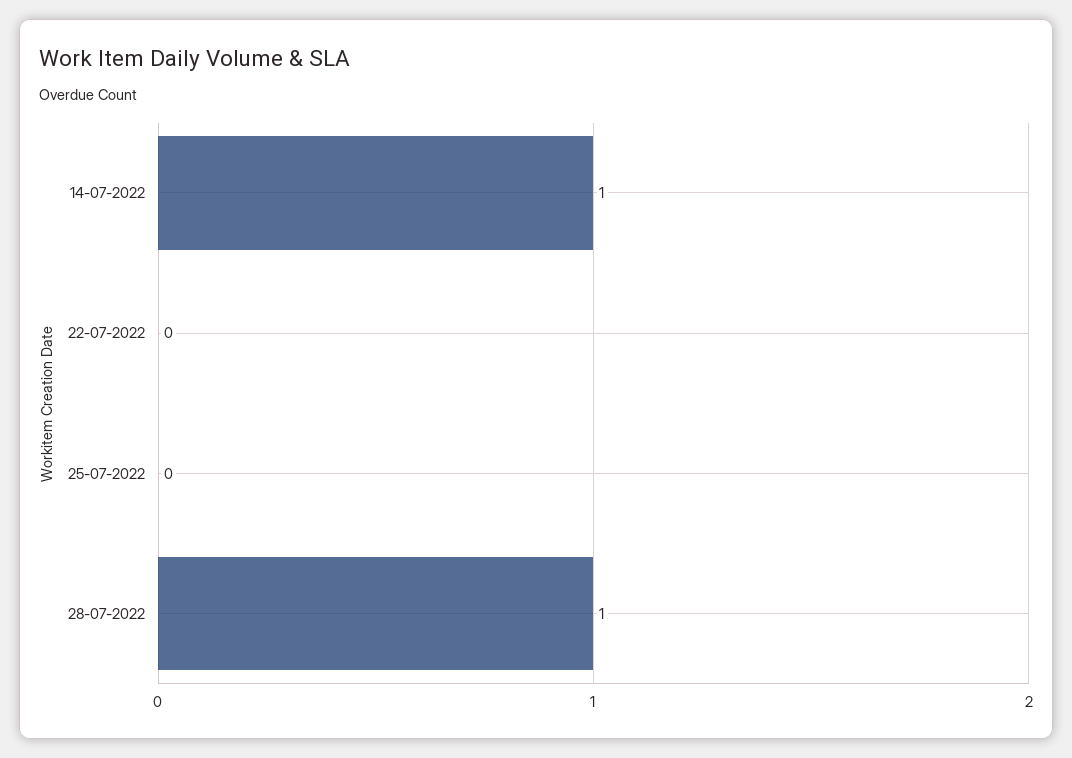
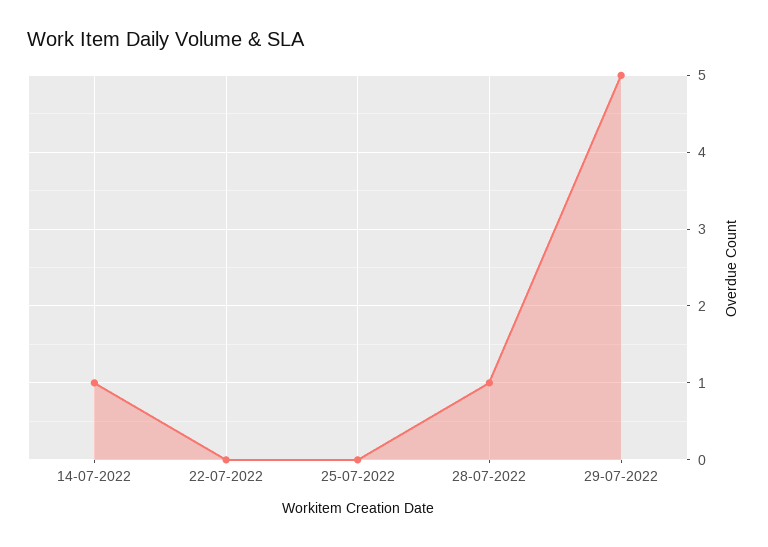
29-07-2022: none -> 5

